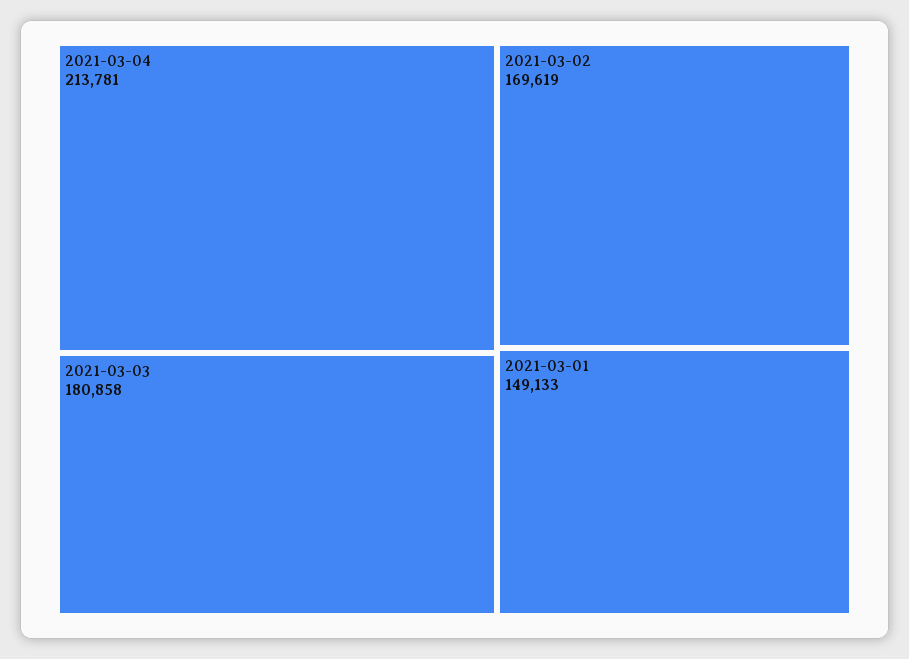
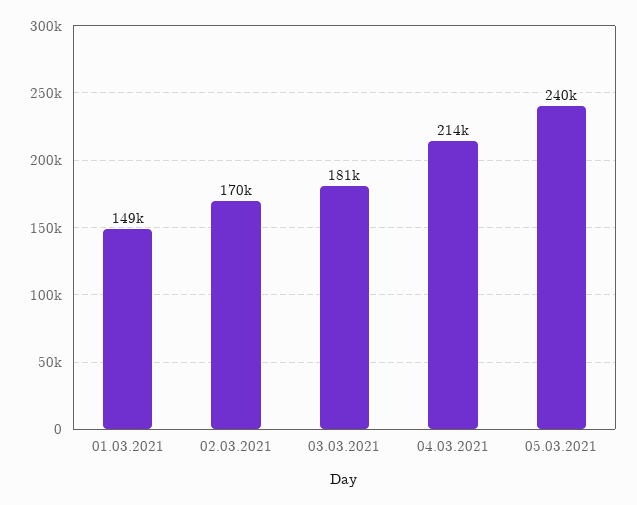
05.03.2021: none -> 240000

